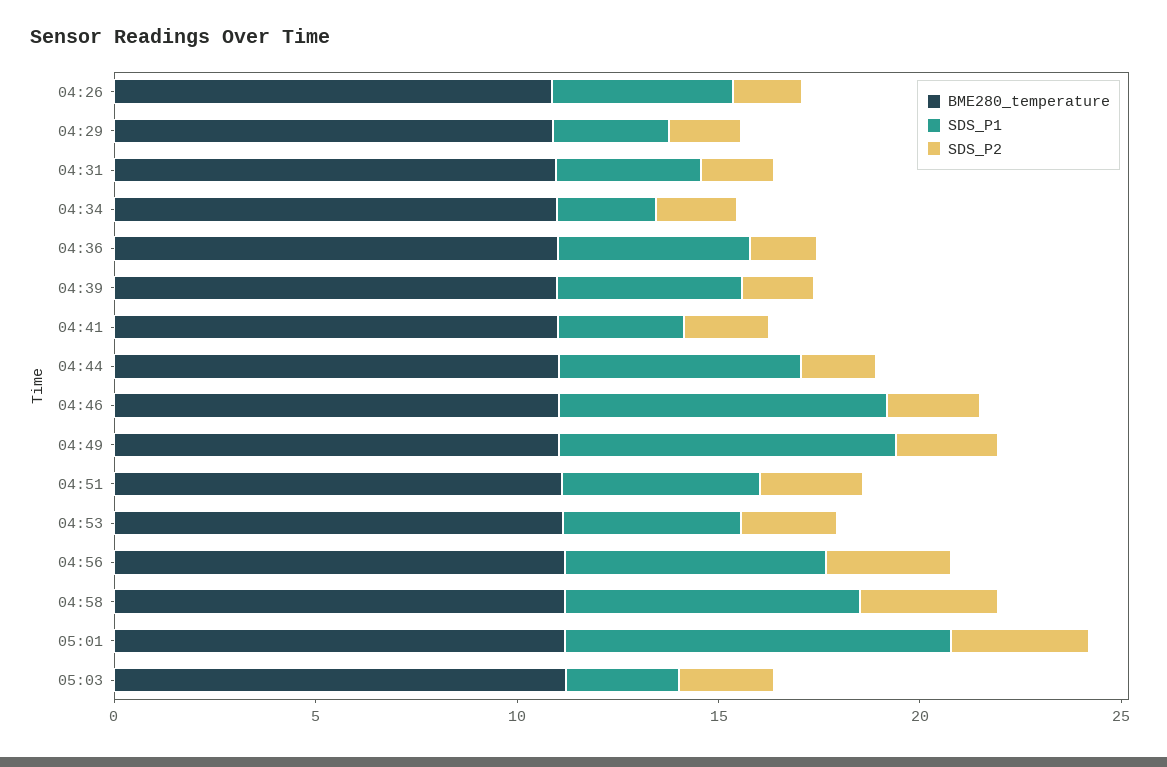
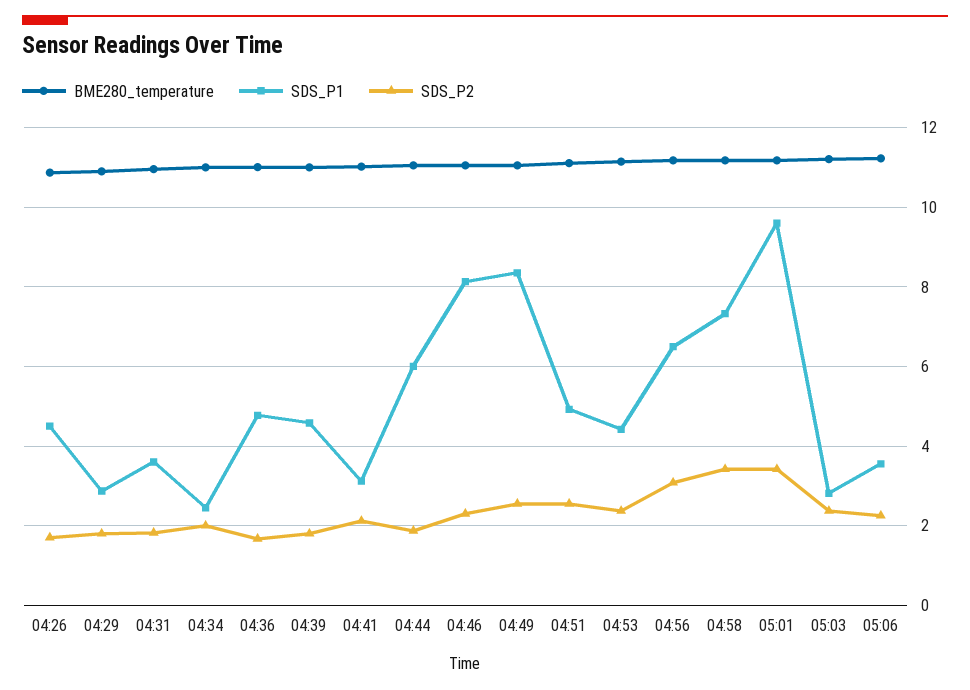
BME280_temperature, 05:06: none -> 11.2
SDS_P1, 05:06: none -> 3.6
SDS_P2, 05:06: none -> 2.2

